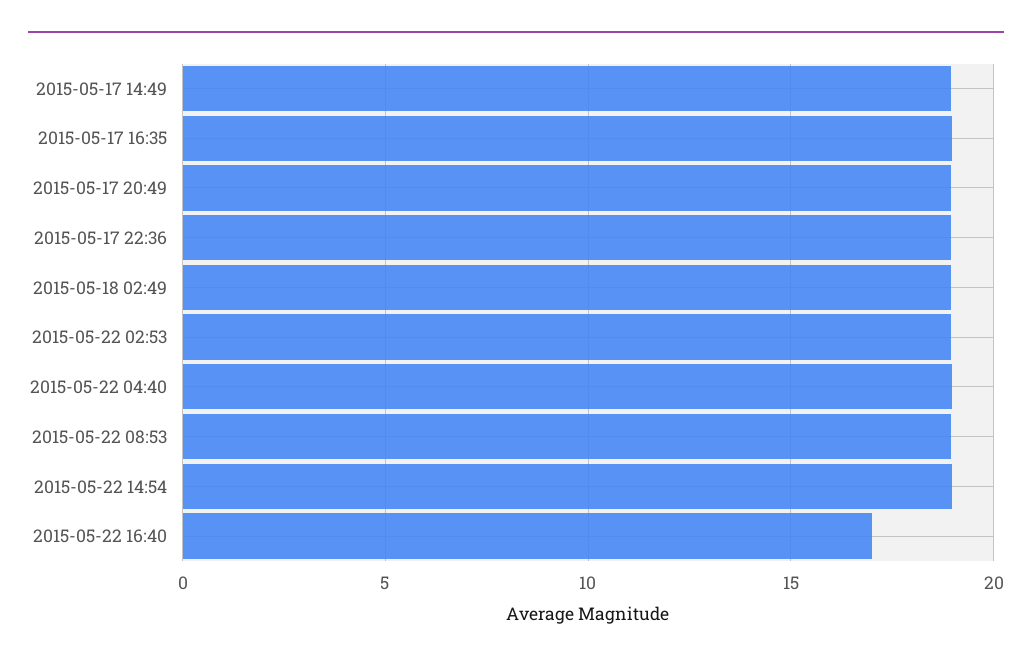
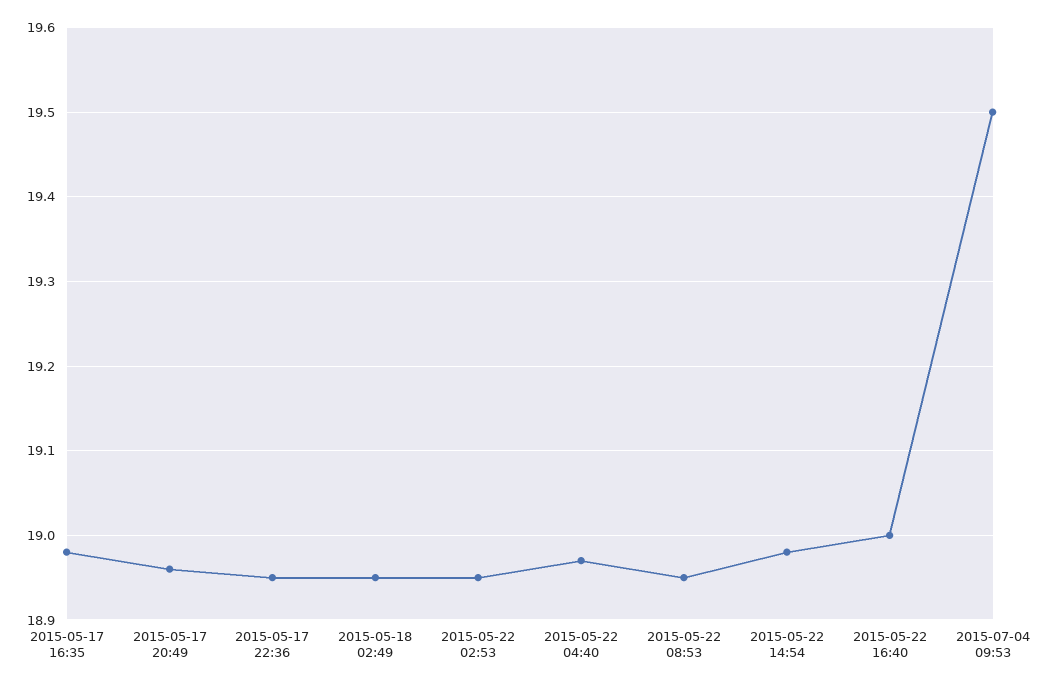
2015-05-17 14:49: 19 -> none
2015-05-22 16:40: 17 -> 19
2015-07-04 09:53: none -> 19.5

